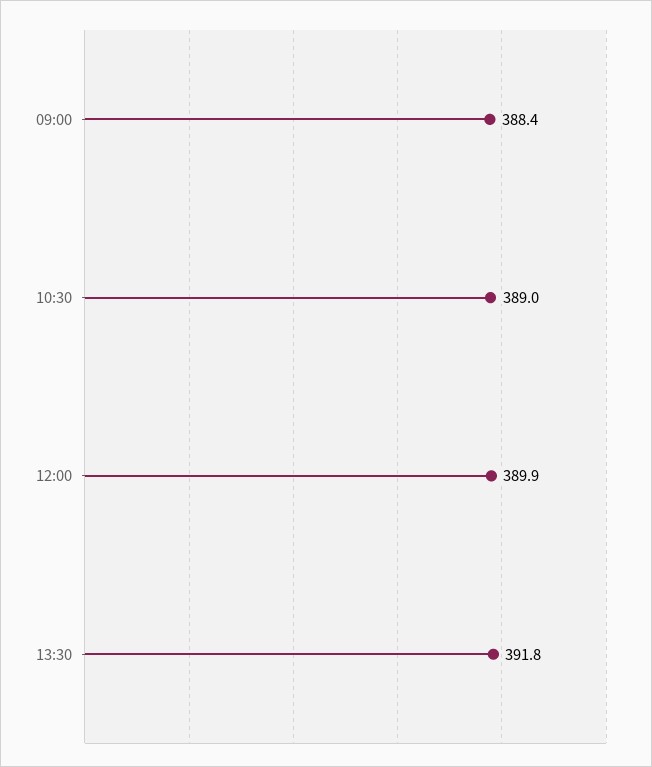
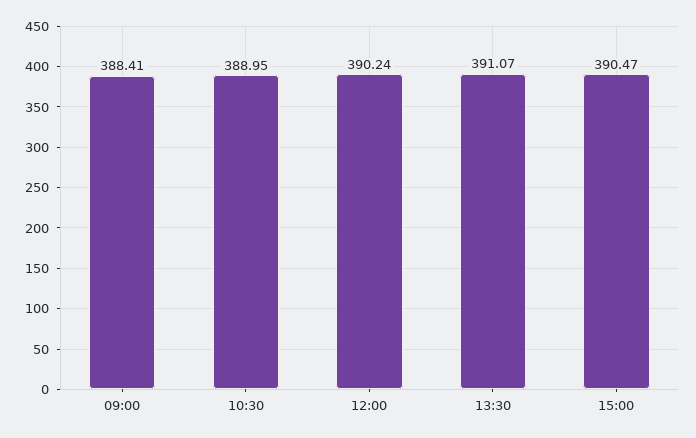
12:00: 389.9 -> 390.24
13:30: 391.8 -> 391.07
15:00: none -> 390.47

